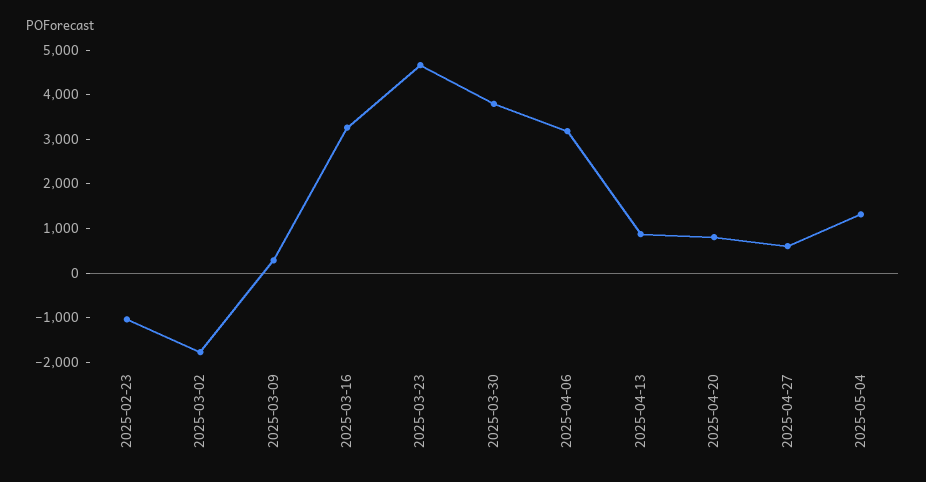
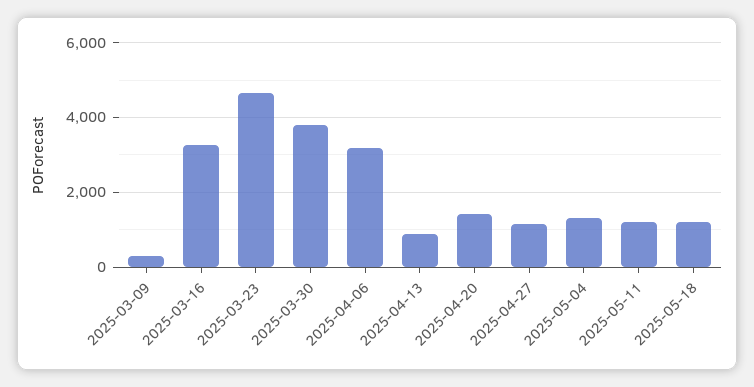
2025-02-23: -1000 -> none
2025-03-02: -1800 -> none
2025-04-20: 800 -> 1400
2025-04-27: 600 -> 1200
2025-05-11: none -> 1200
2025-05-18: none -> 1200

